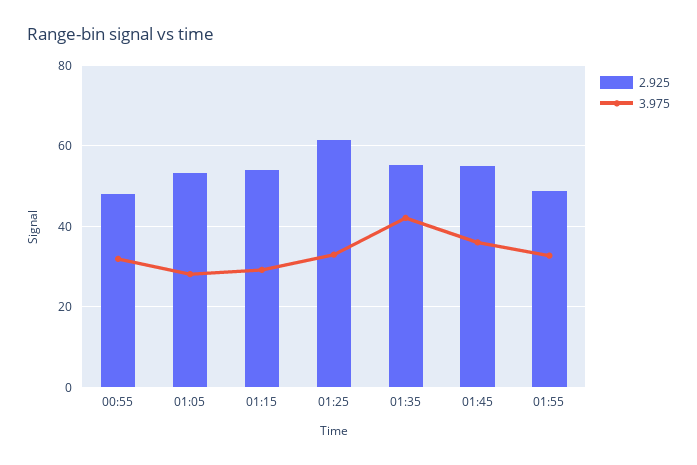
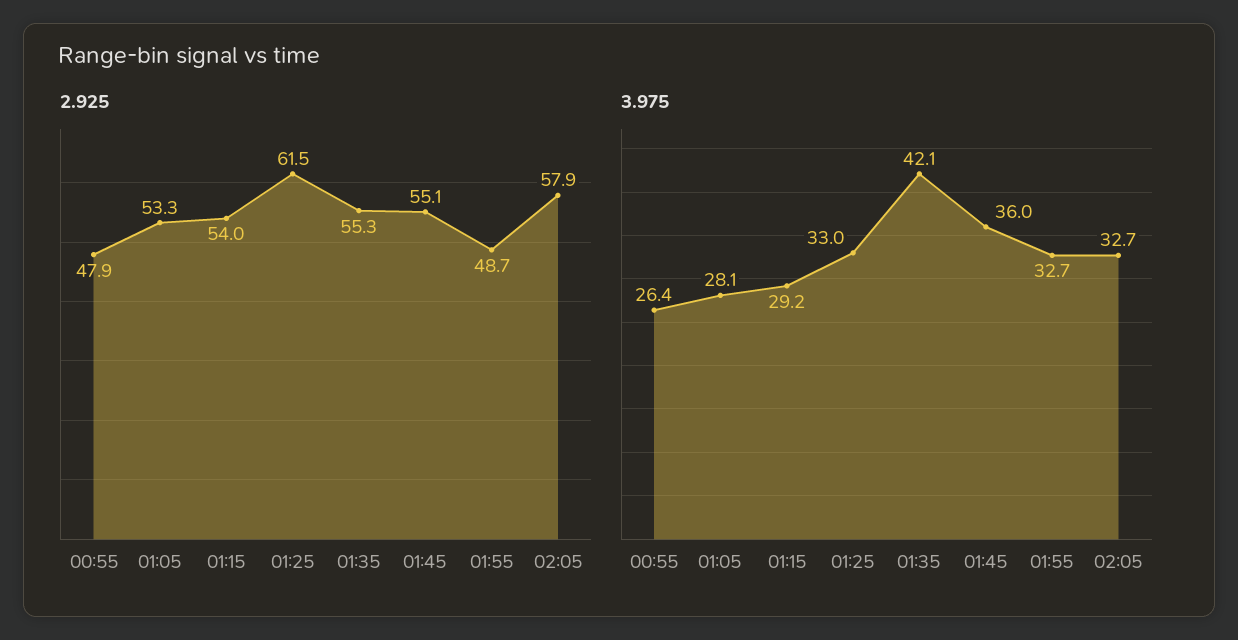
3.975, 00:55: 32 -> 26.4
2.925, 02:05: none -> 57.9
3.975, 02:05: none -> 32.7

